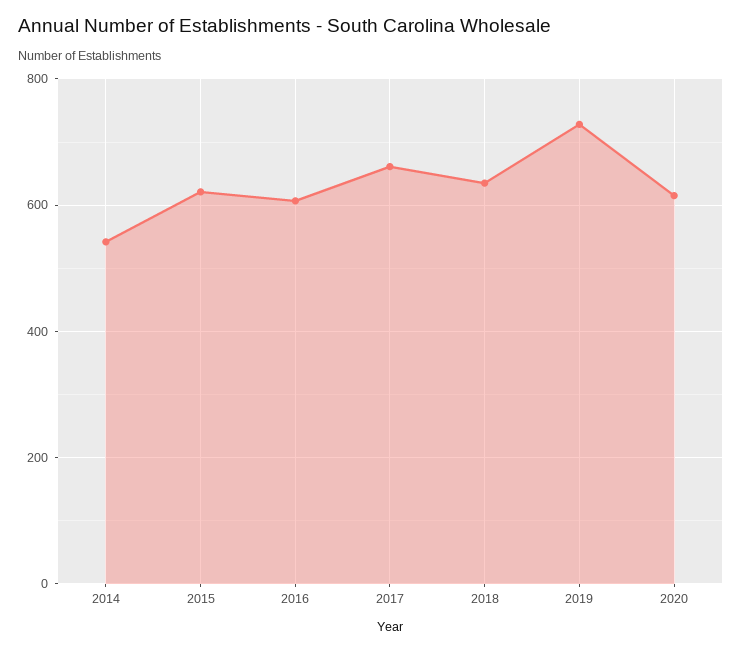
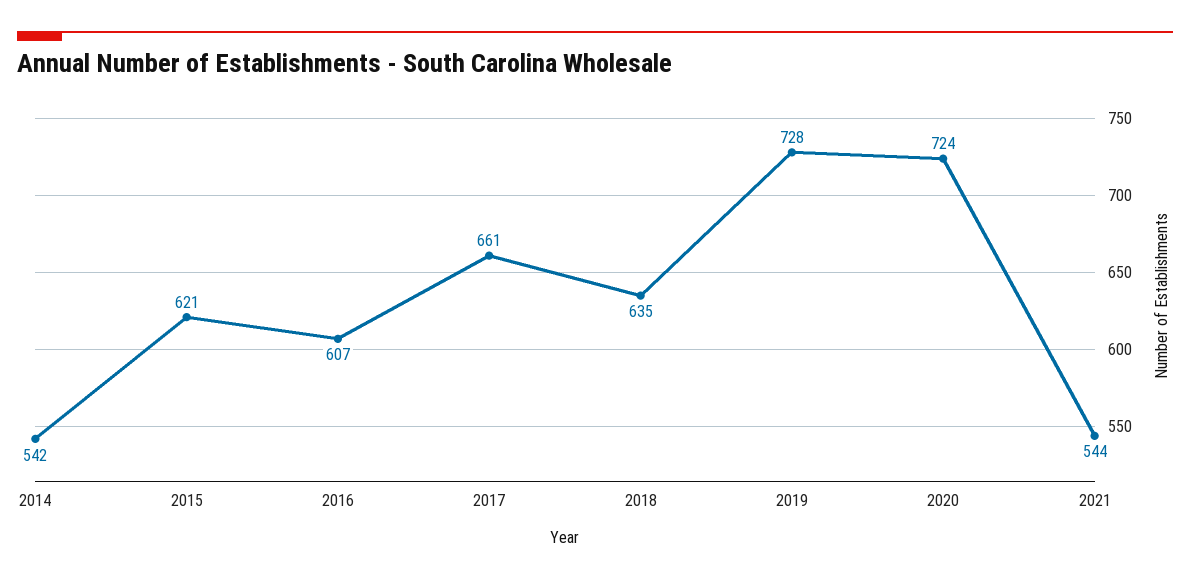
2020: 620 -> 724
2021: none -> 544

